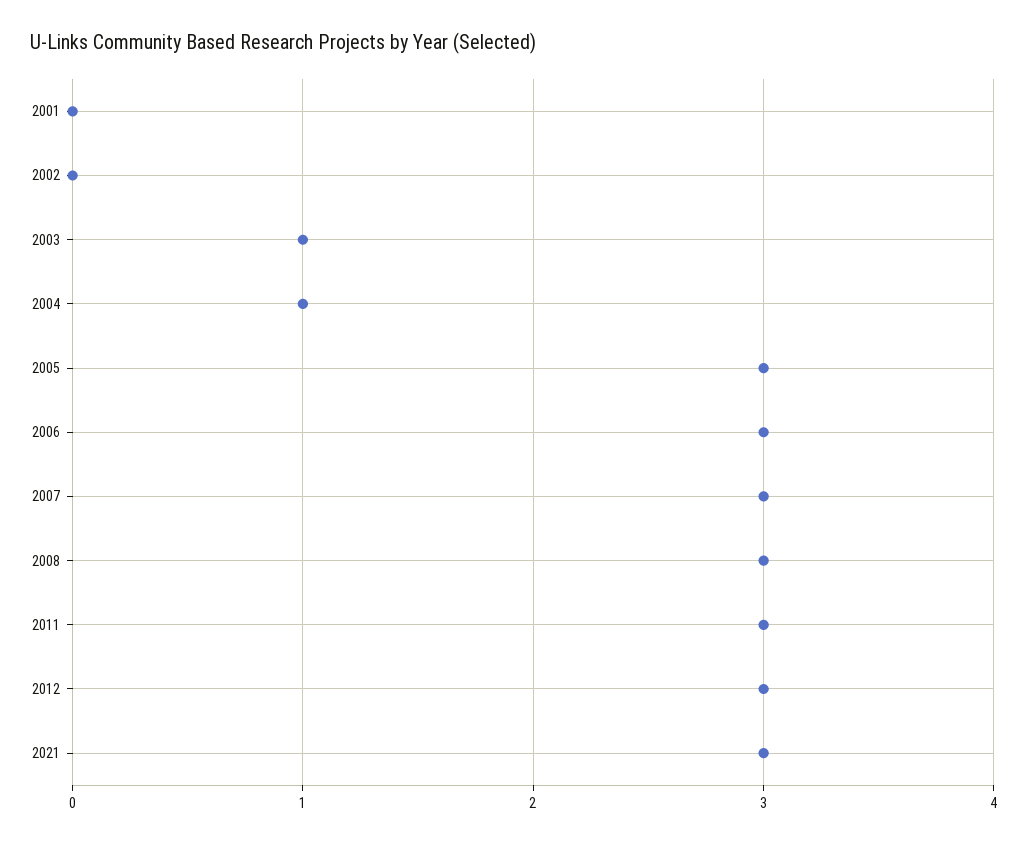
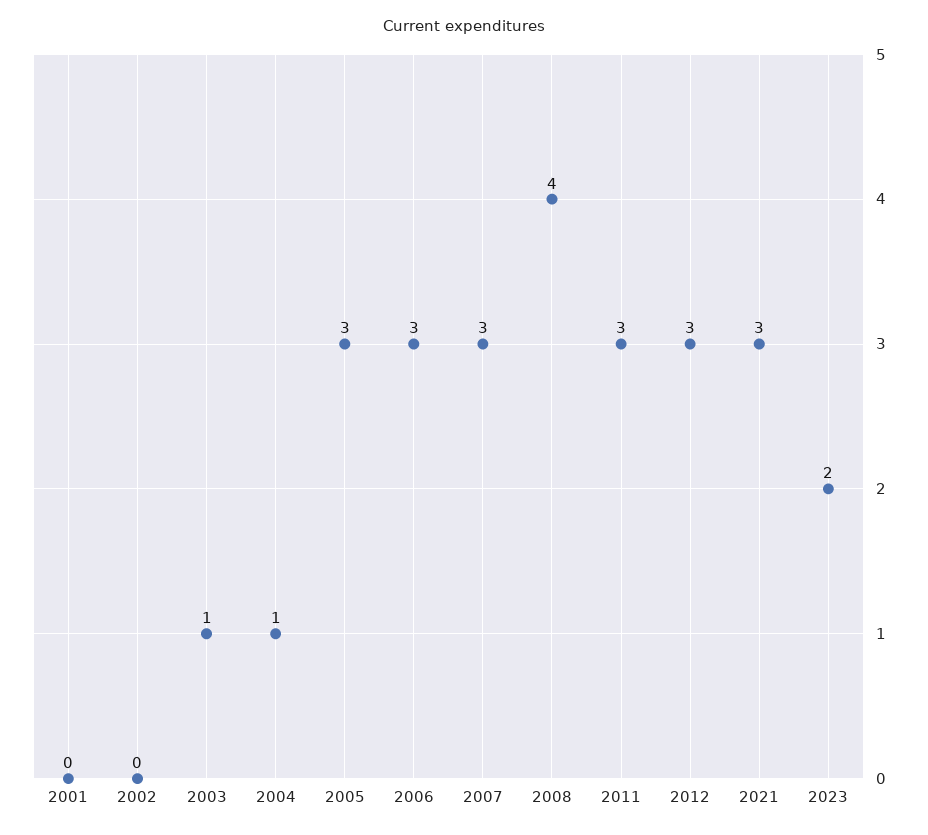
2008: 3 -> 4
2023: none -> 2

